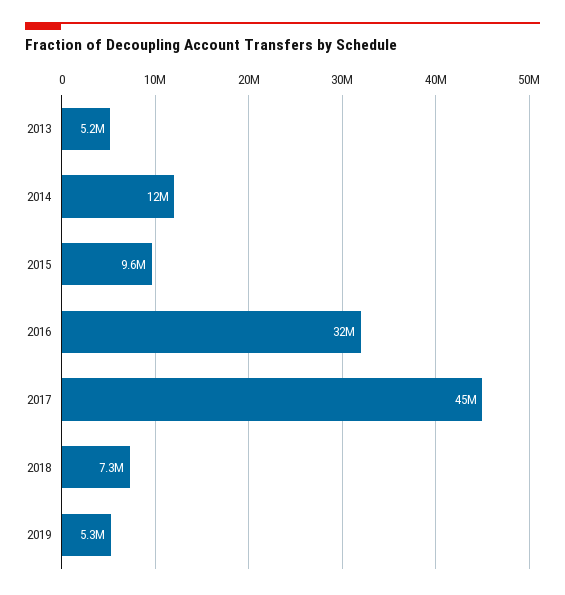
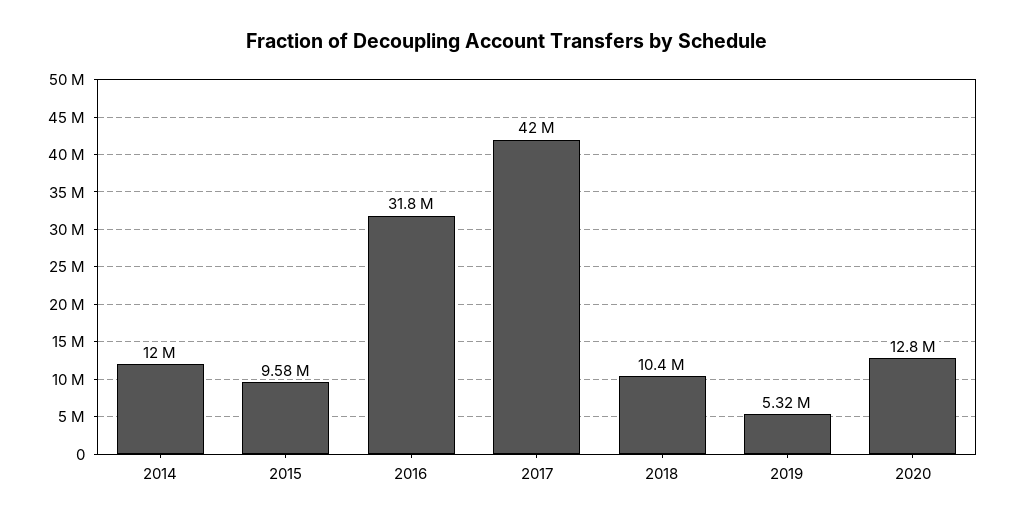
2013: 5200000 -> none
2017: 45000000 -> 42000000
2018: 7300000 -> 10400000
2020: none -> 12800000

